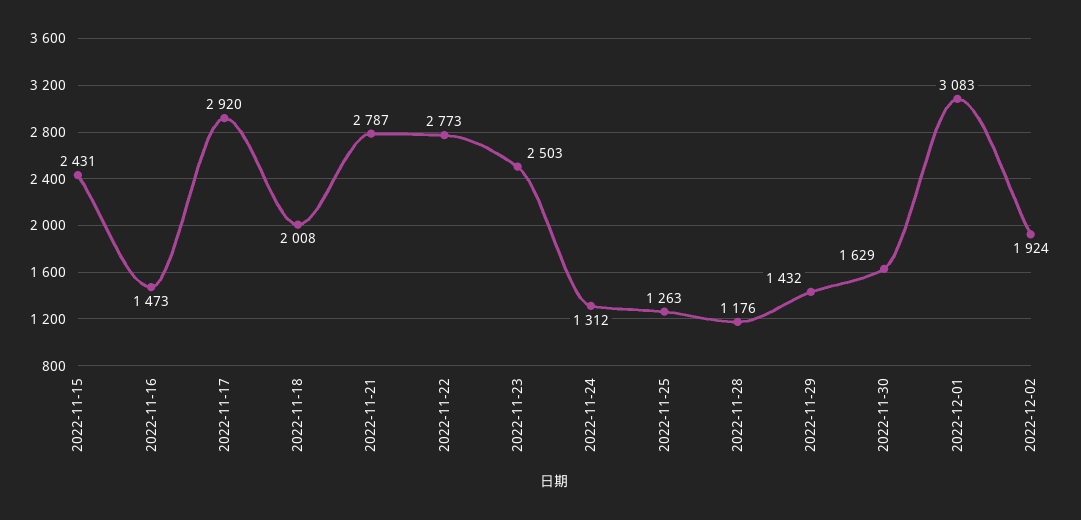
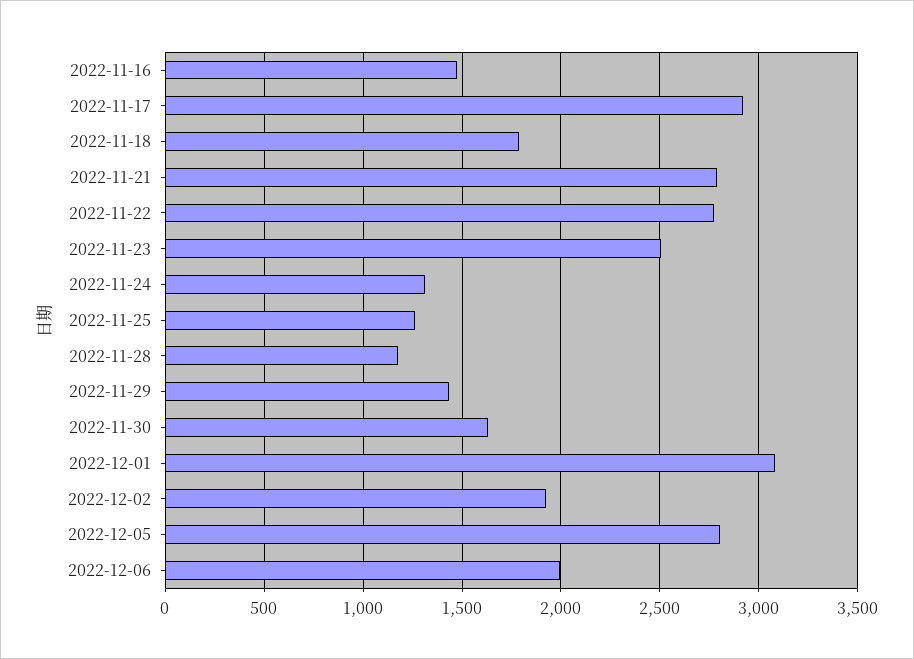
2022-11-15: 2431 -> none
2022-11-18: 2008 -> 1800
2022-12-05: none -> 2800
2022-12-06: none -> 2000

